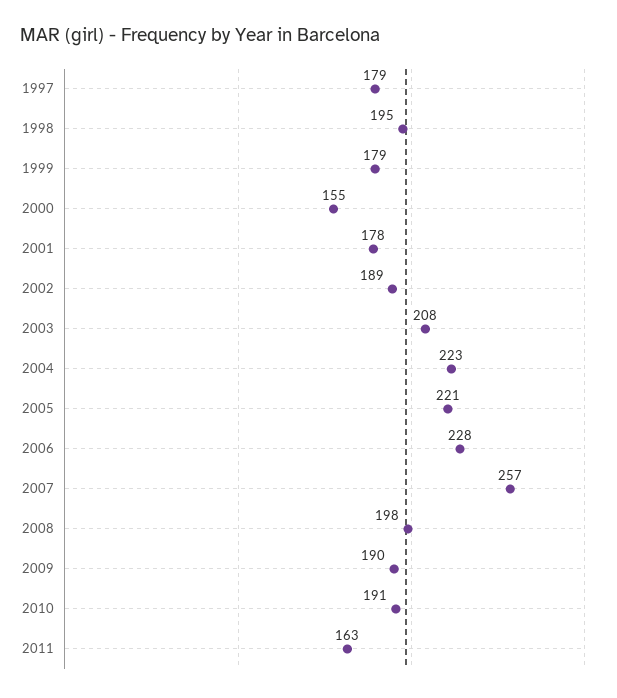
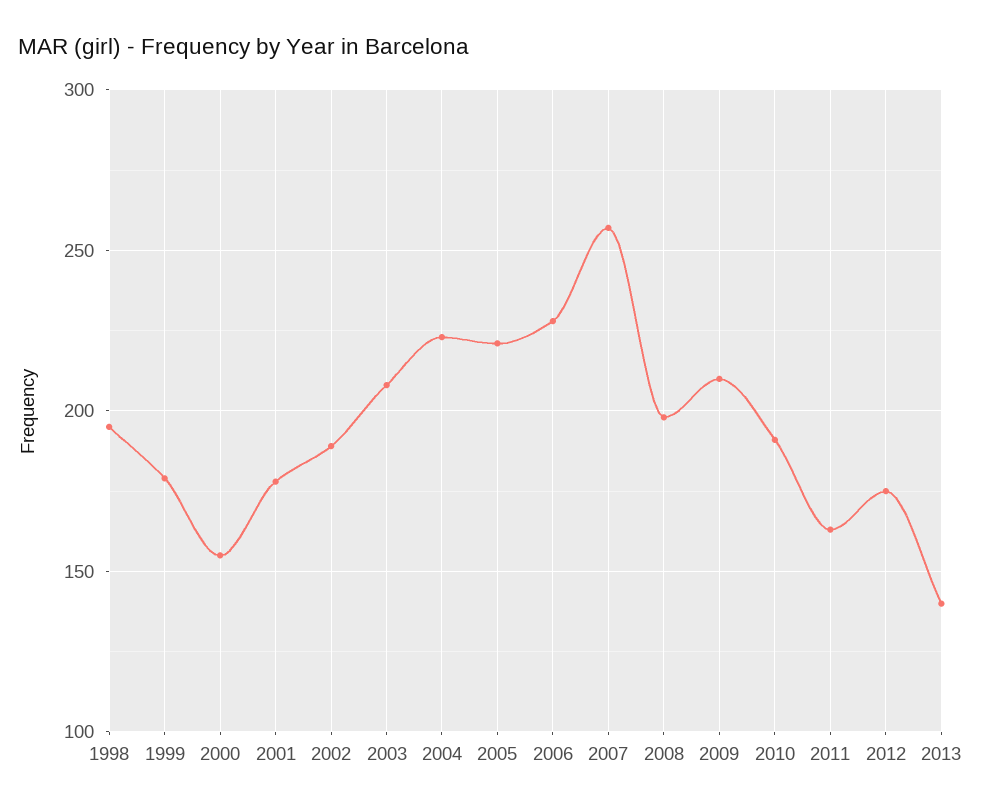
1997: 179 -> none
2009: 190 -> 210
2012: none -> 175
2013: none -> 140

